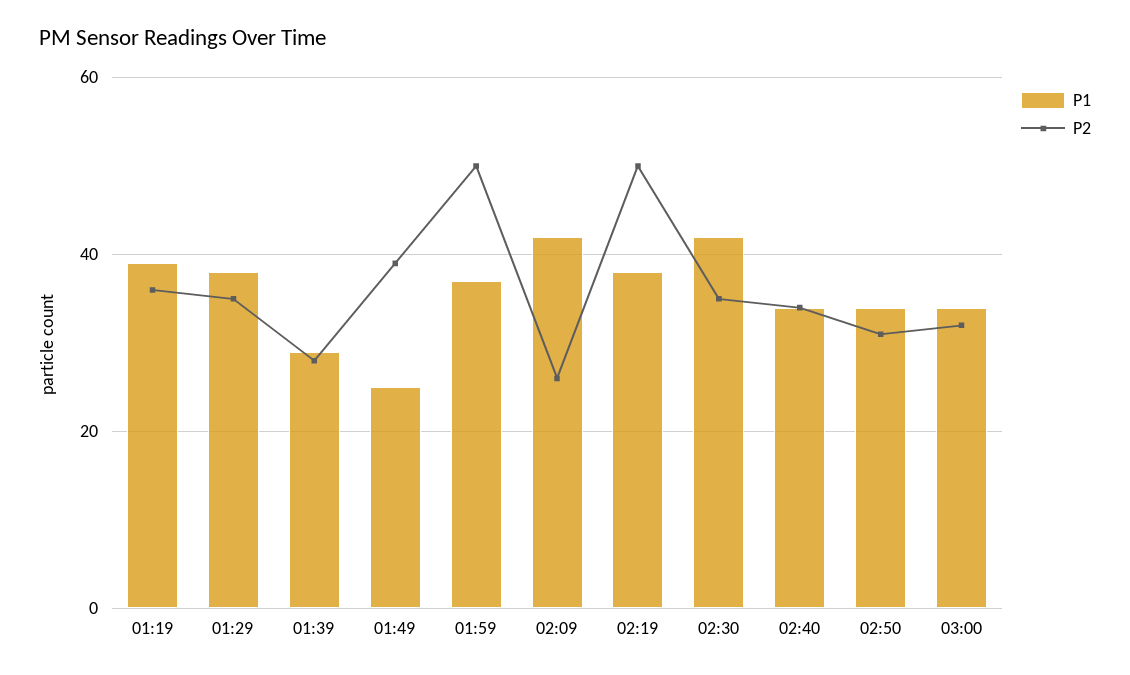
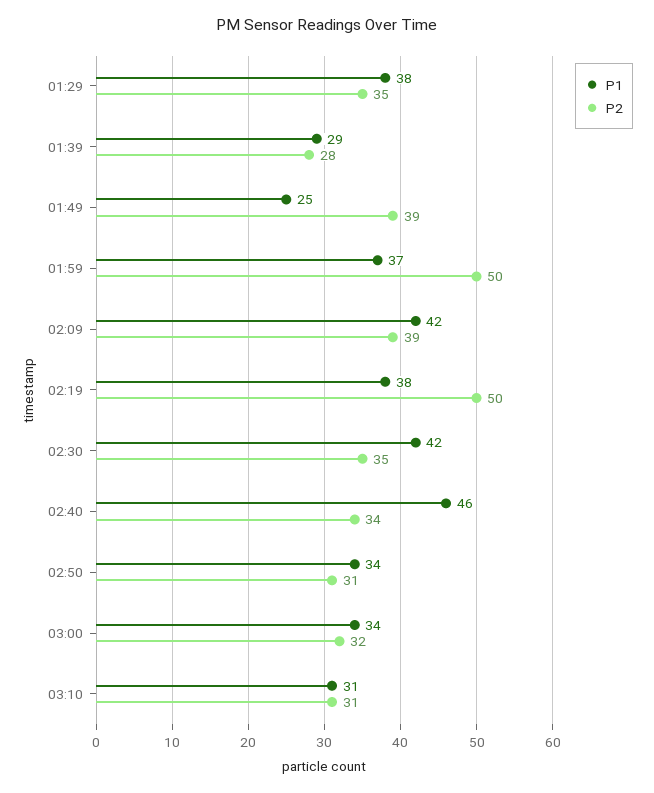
P1, 01:19: 40 -> none
P2, 01:19: 35 -> none
P2, 02:09: 25 -> 39
P1, 02:40: 35 -> 46
P1, 03:10: none -> 31
P2, 03:10: none -> 31

